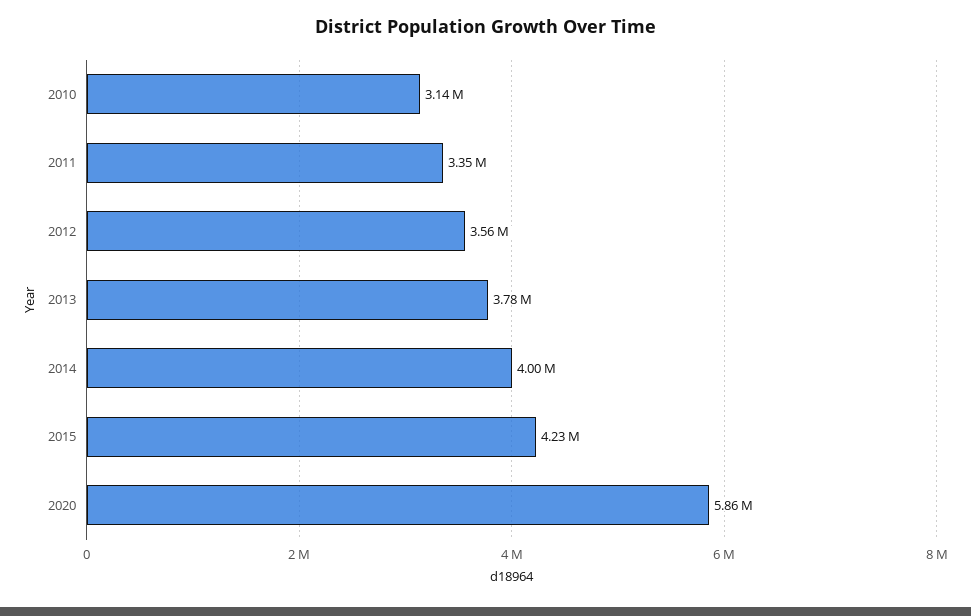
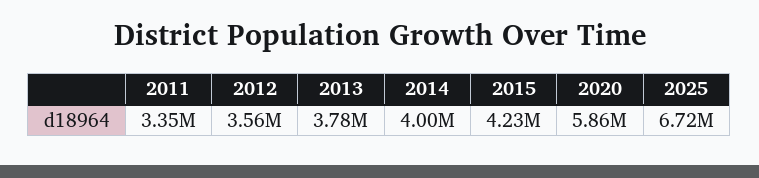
2010: 3140000 -> none
2025: none -> 6720000

